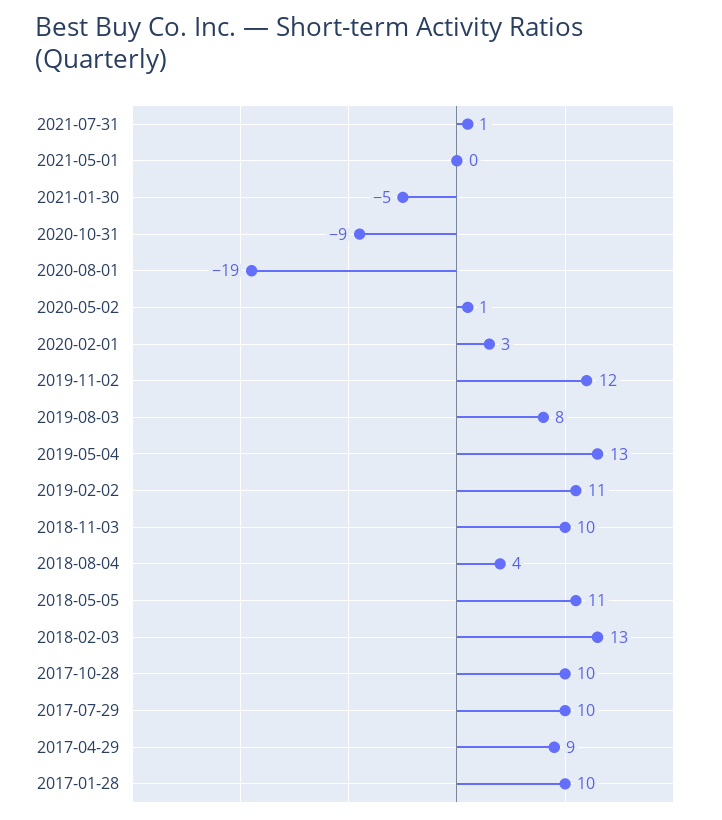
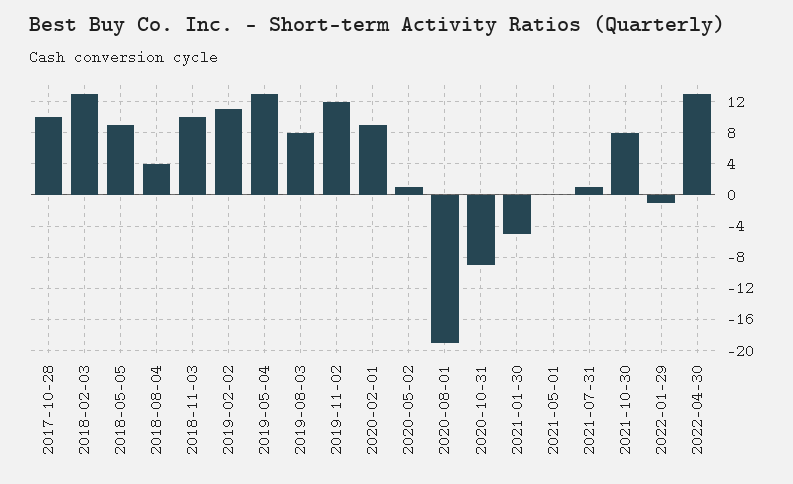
2020-02-01: 3 -> 9
2018-05-05: 11 -> 9
2017-07-29: 10 -> none
2017-04-29: 9 -> none
2017-01-28: 10 -> none
2021-10-30: none -> 8
2022-01-29: none -> -1
2022-04-30: none -> 13

